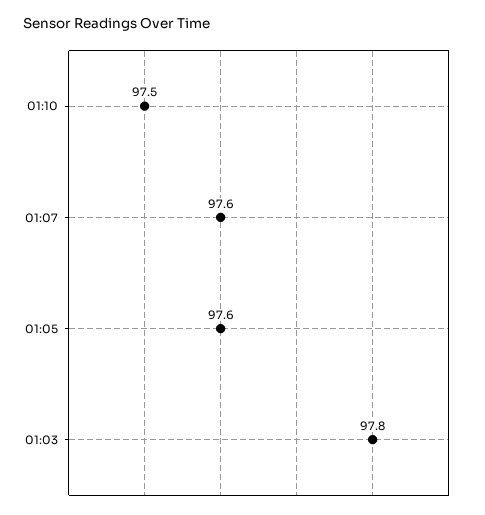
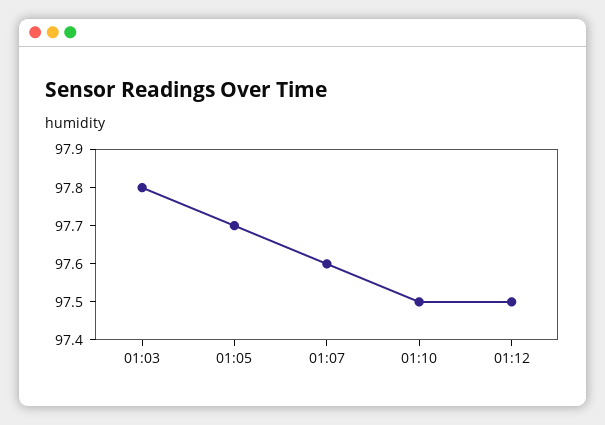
01:05: 97.6 -> 97.7
01:12: none -> 97.5

